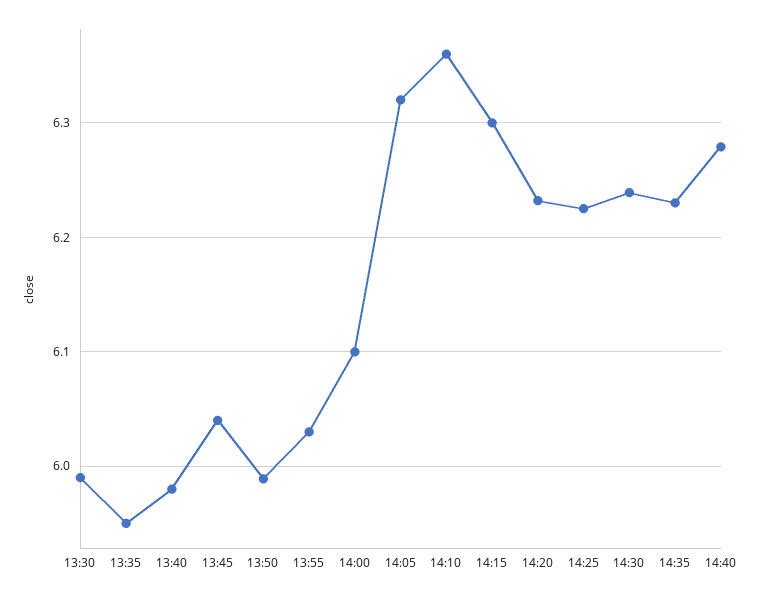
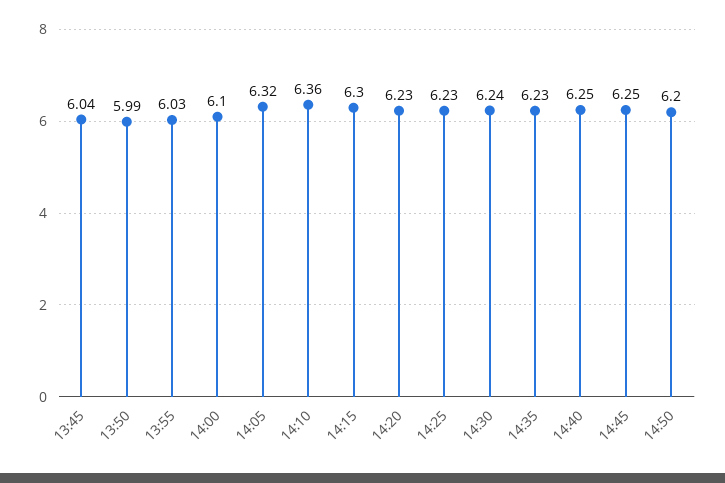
13:30: 5.99 -> none
13:35: 5.95 -> none
13:40: 5.98 -> none
14:40: 6.28 -> 6.25
14:45: none -> 6.25
14:50: none -> 6.2

